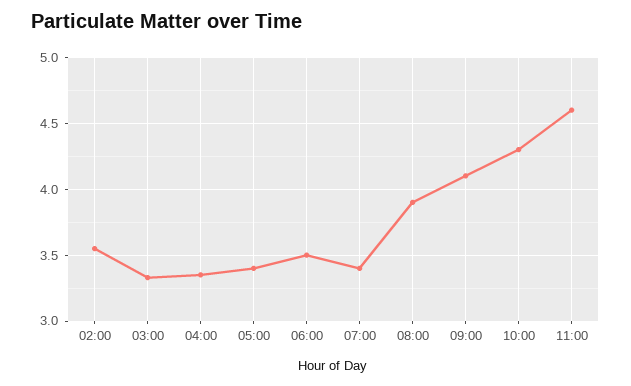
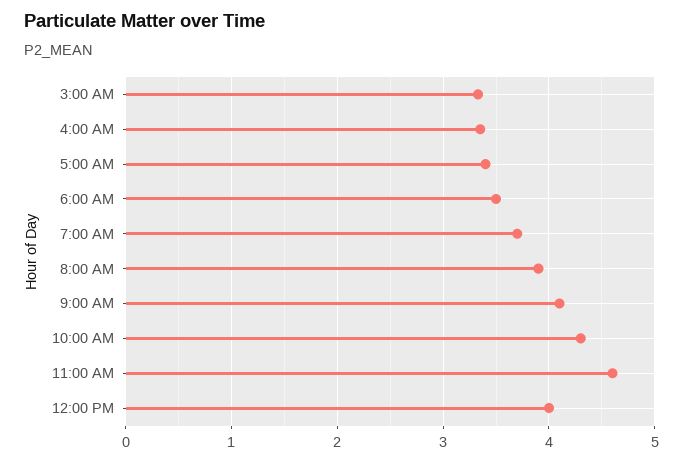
02:00: 3.55 -> none
07:00: 3.4 -> 3.7
12:00 PM: none -> 4

